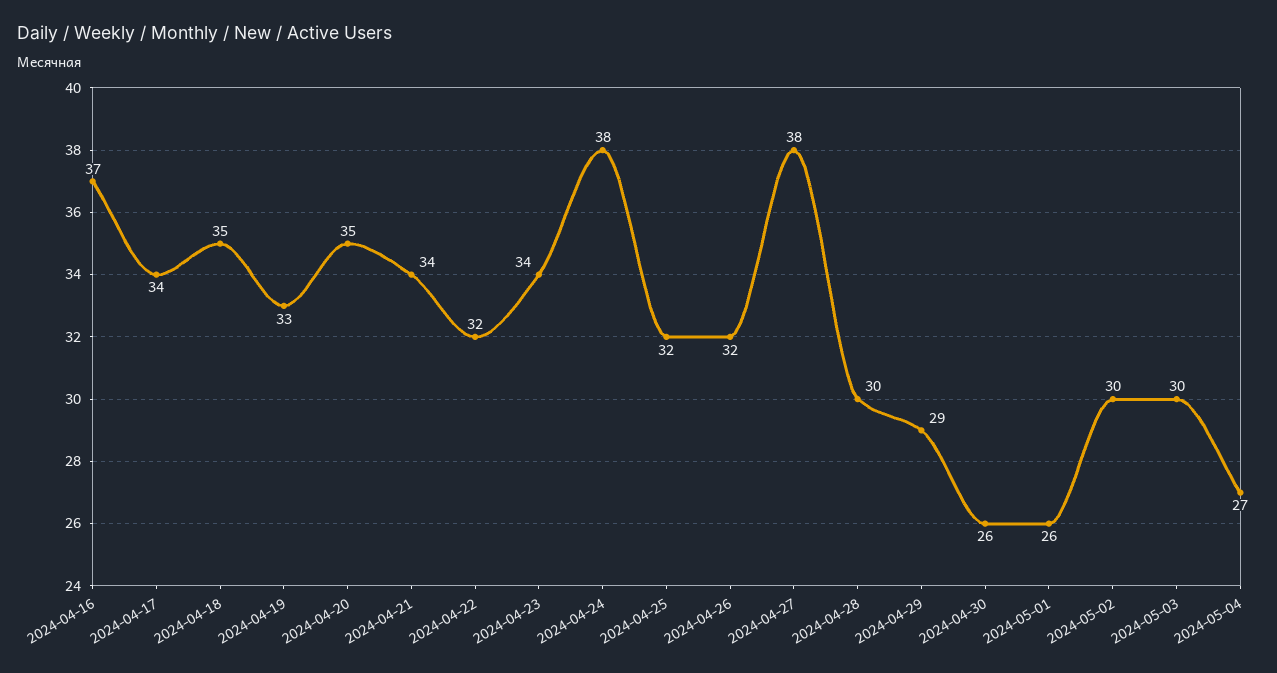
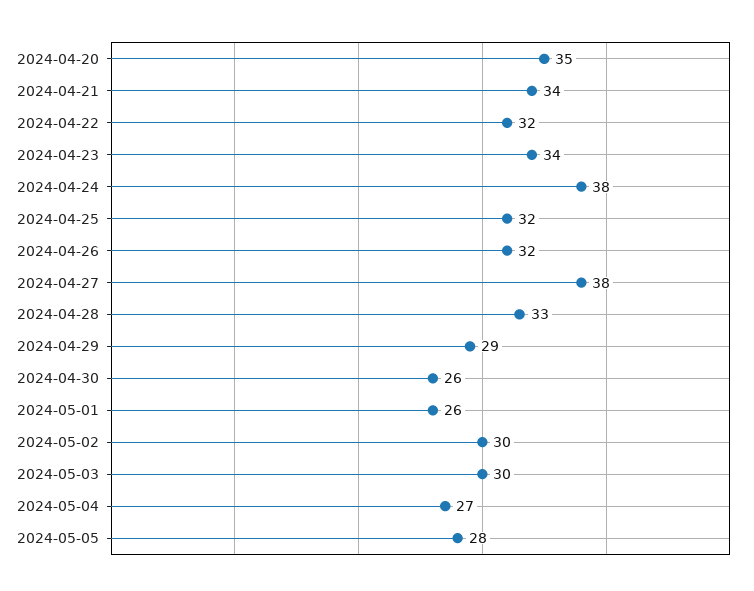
2024-04-16: 37 -> none
2024-04-17: 34 -> none
2024-04-18: 35 -> none
2024-04-19: 33 -> none
2024-04-28: 30 -> 33
2024-05-05: none -> 28

